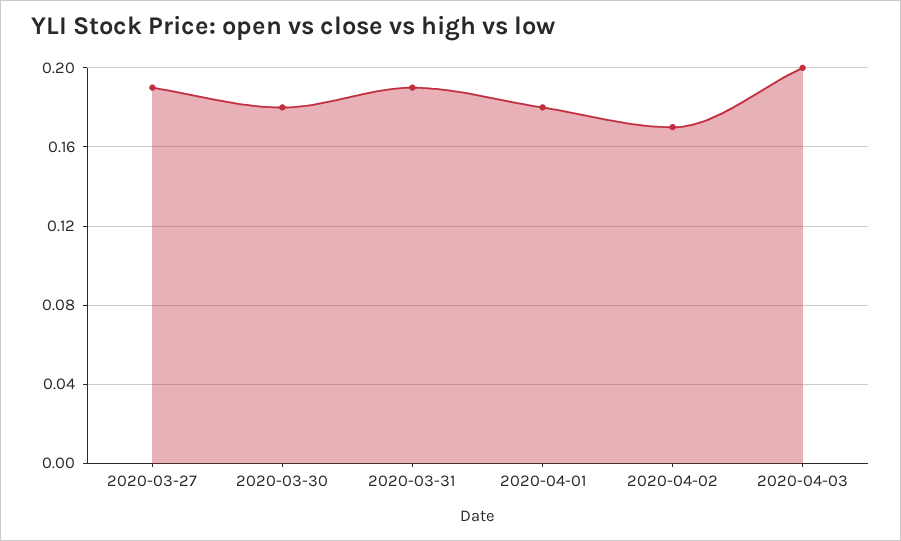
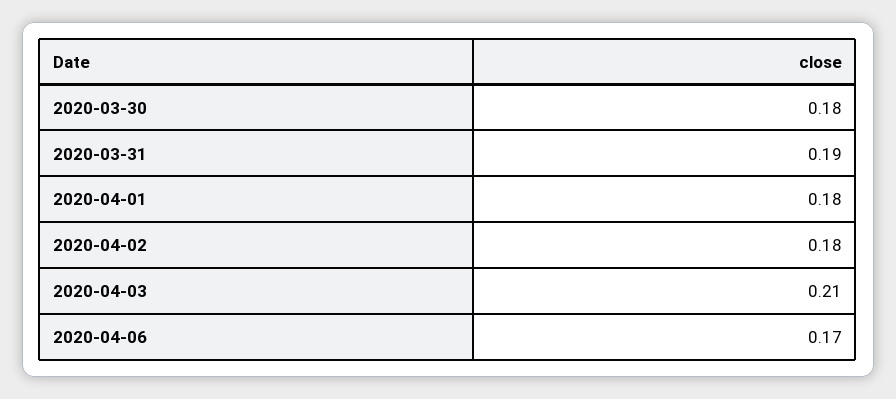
2020-03-27: 0.19 -> none
2020-04-02: 0.17 -> 0.18
2020-04-03: 0.2 -> 0.21
2020-04-06: none -> 0.17

